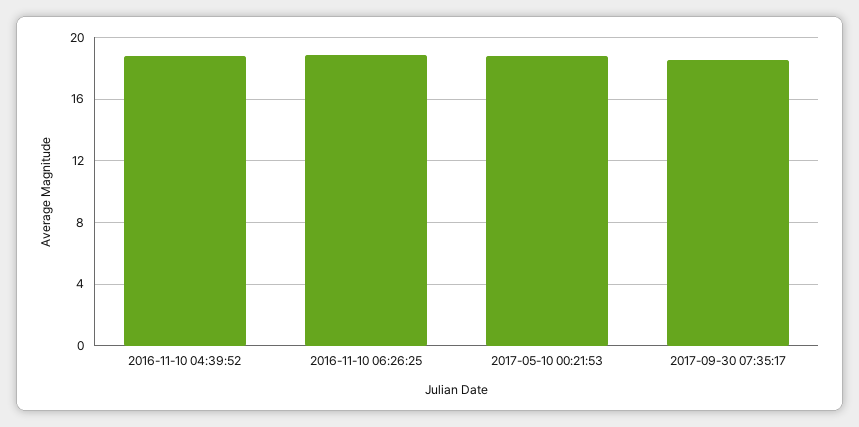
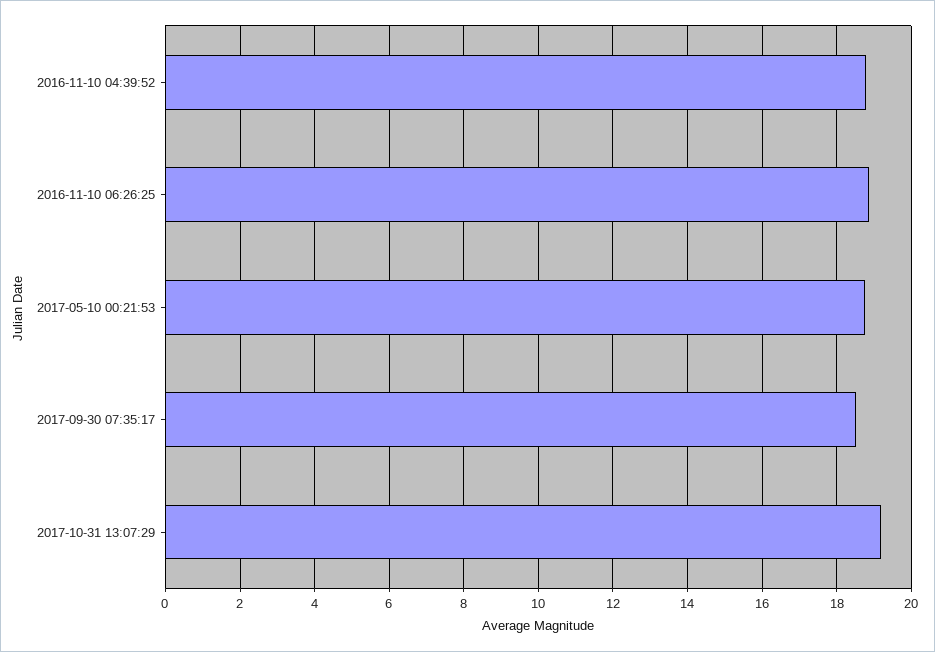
2017-10-31 13:07:29: none -> 19.2

